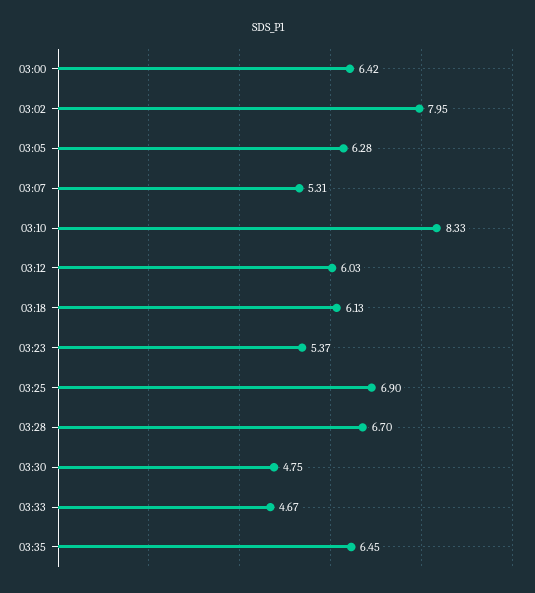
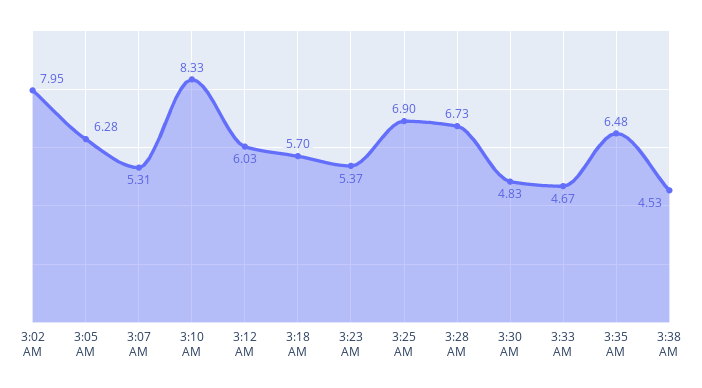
03:00: 6.42 -> none
03:18: 6.13 -> 5.7
03:28: 6.7 -> 6.73
03:30: 4.75 -> 4.83
03:35: 6.45 -> 6.48
3:38 AM: none -> 4.53

